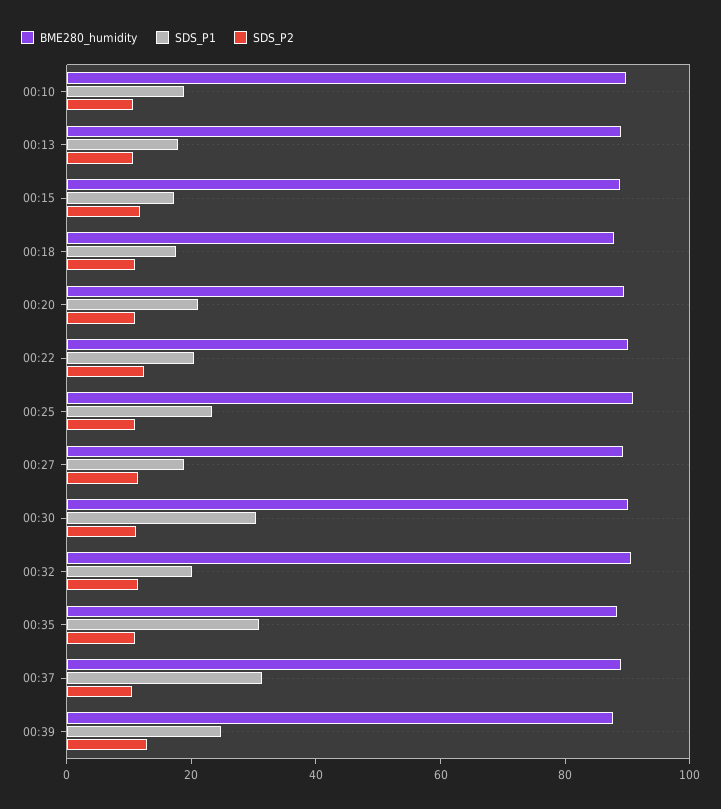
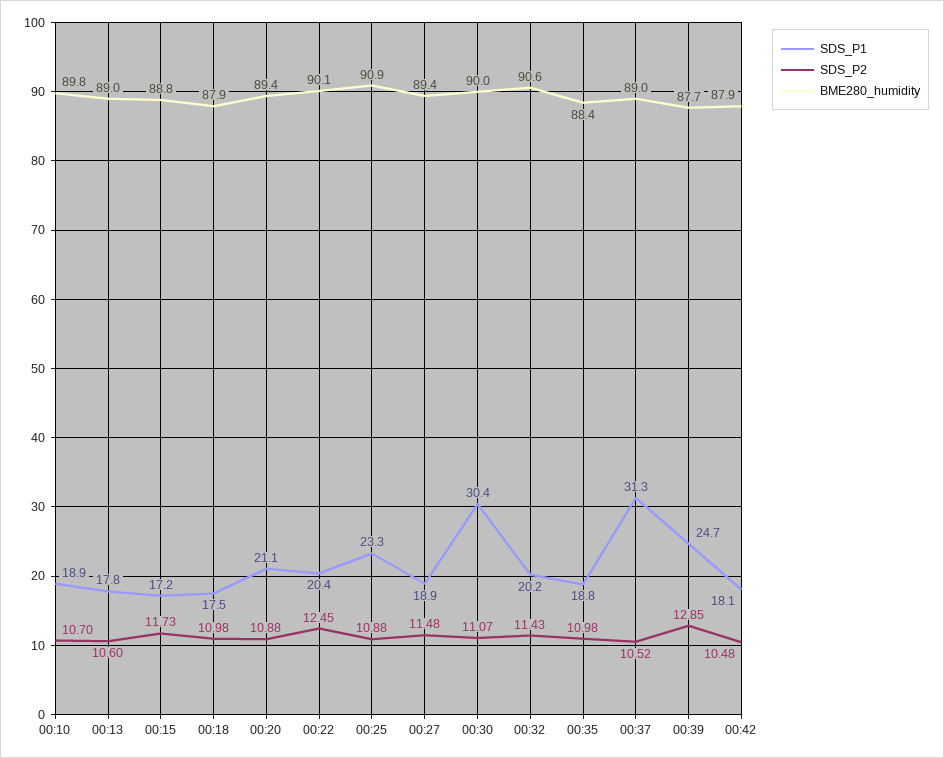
SDS_P1, 00:35: 30 -> 18.8
SDS_P1, 00:42: none -> 18.1
SDS_P2, 00:42: none -> 10.48
BME280_humidity, 00:42: none -> 87.9

